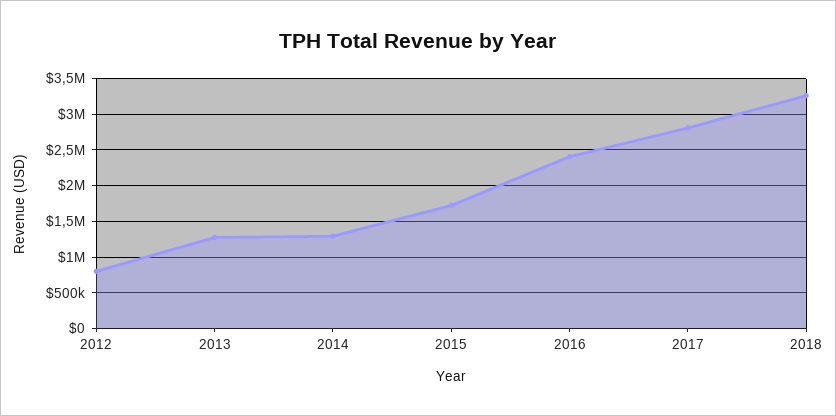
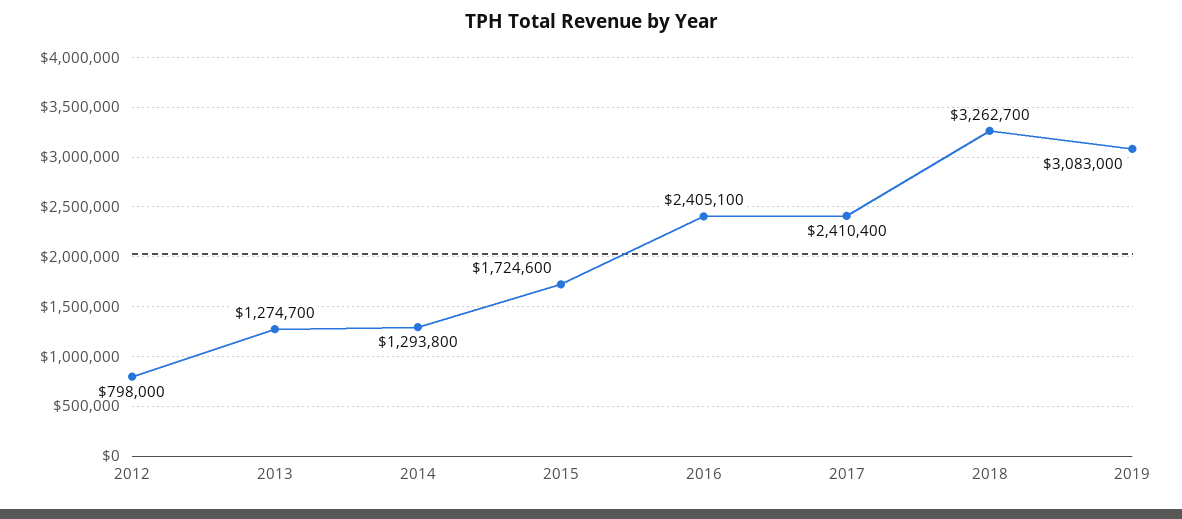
2017: 2800000 -> 2410400
2019: none -> 3083000

